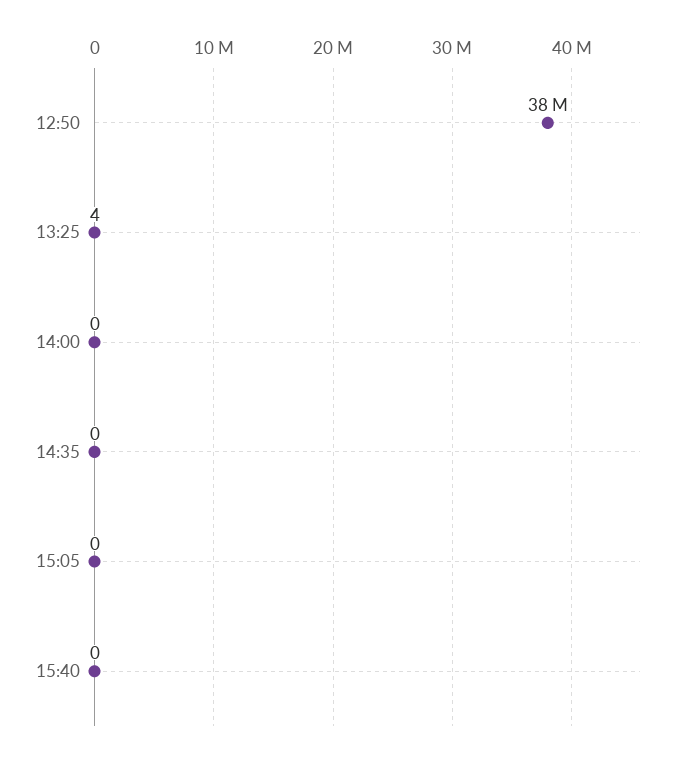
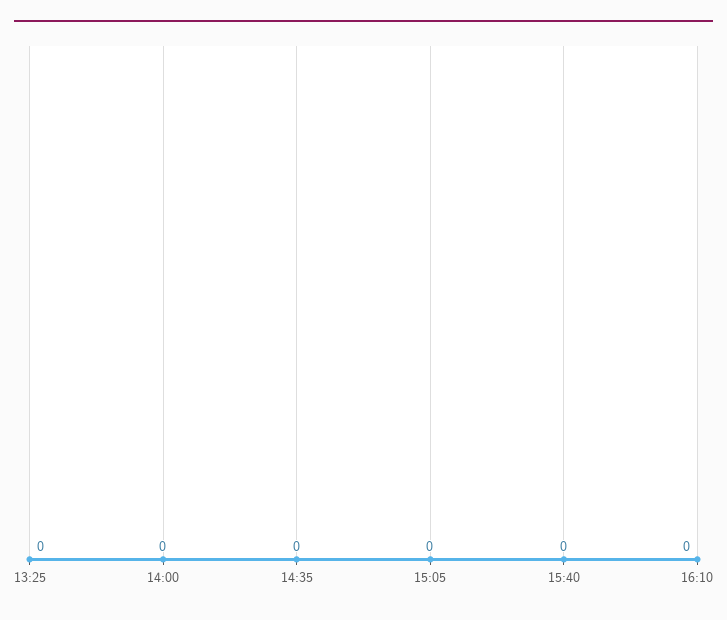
12:50: 38000000 -> none
13:25: 4 -> 0
16:10: none -> 0

